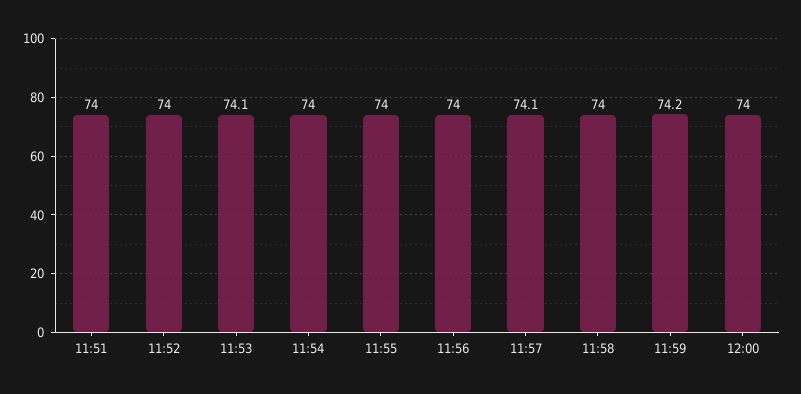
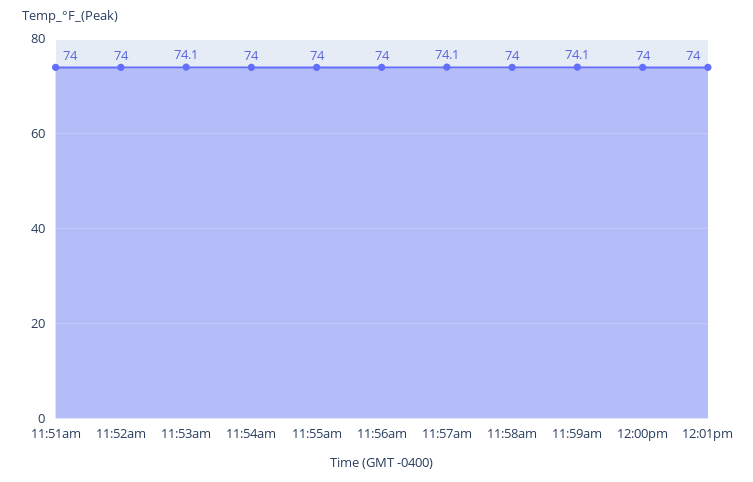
11:59: 74.2 -> 74.1
12:01pm: none -> 74

